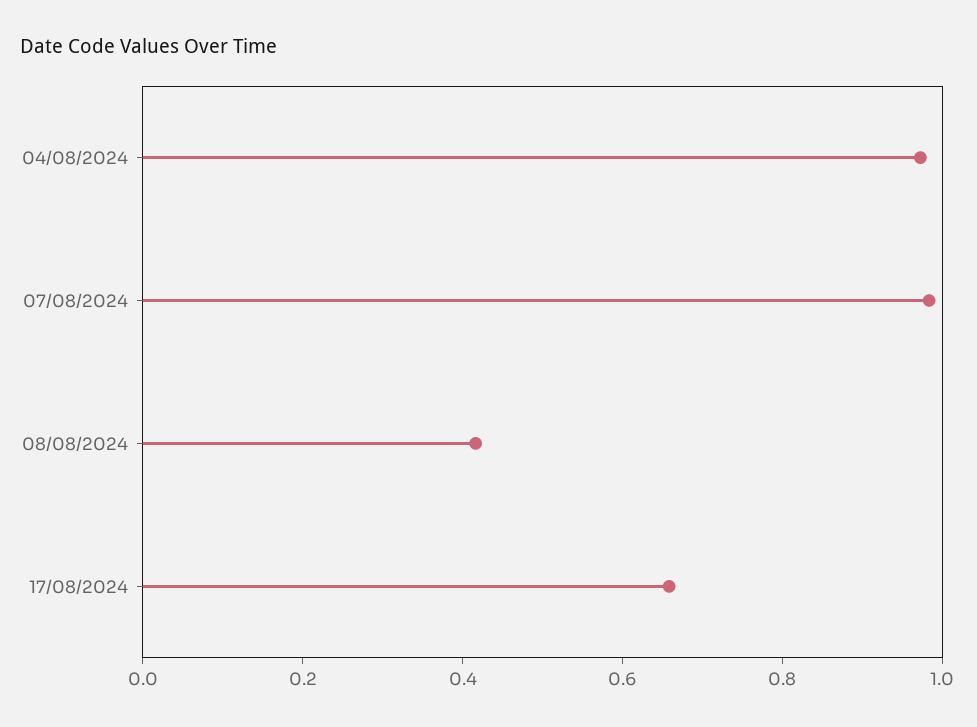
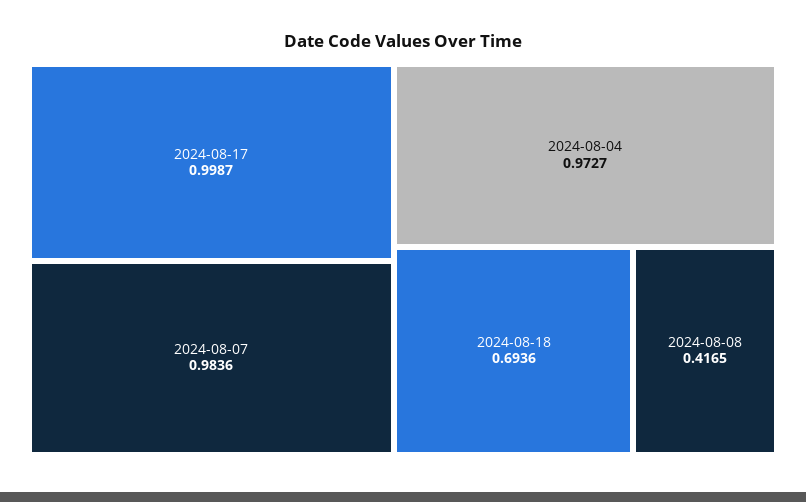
17/08/2024: 0.65 -> 0.9987
2024-08-18: none -> 0.6936

